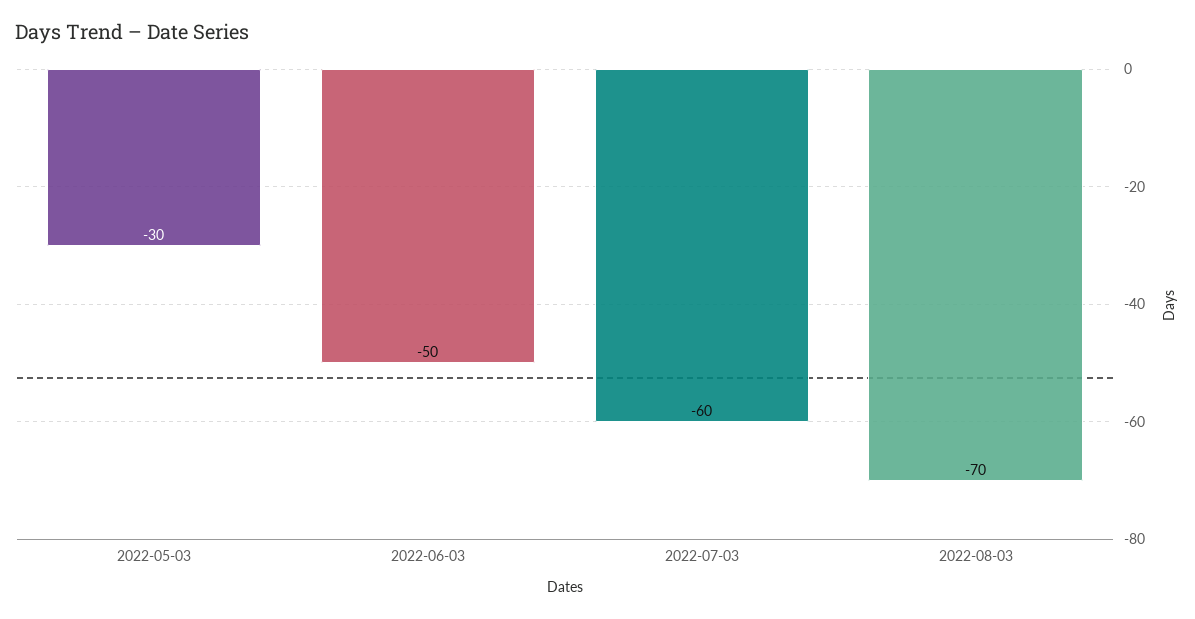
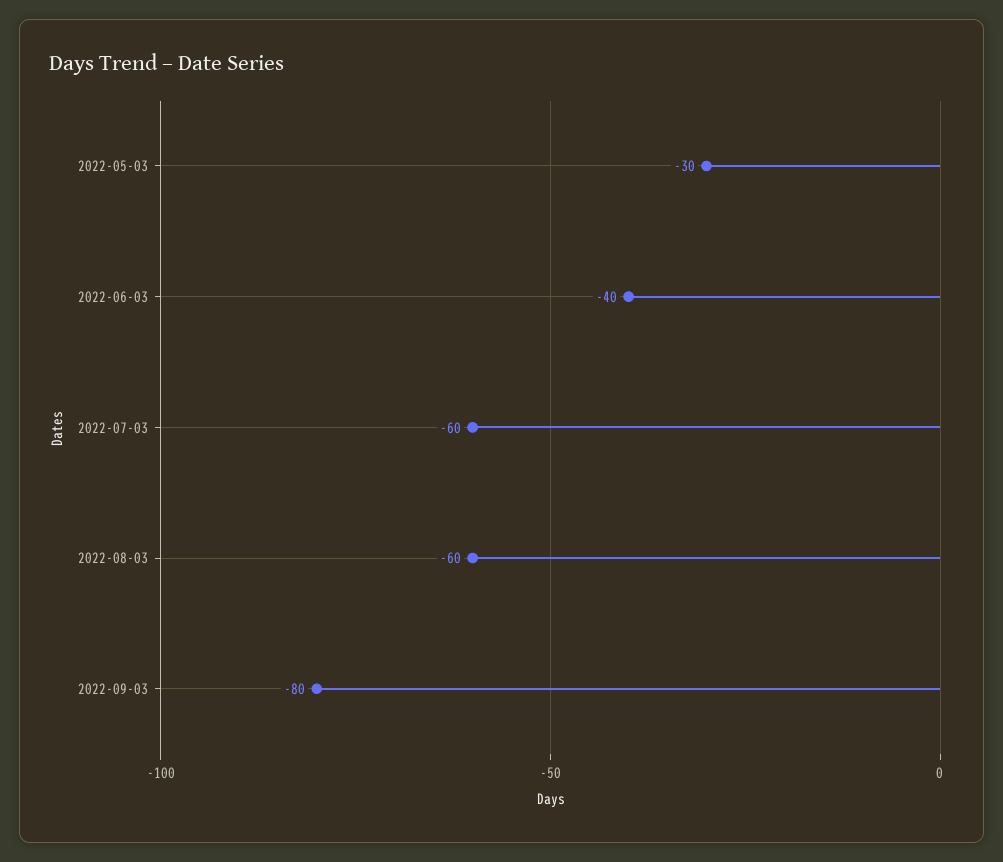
2022-06-03: -50 -> -40
2022-08-03: -70 -> -60
2022-09-03: none -> -80

